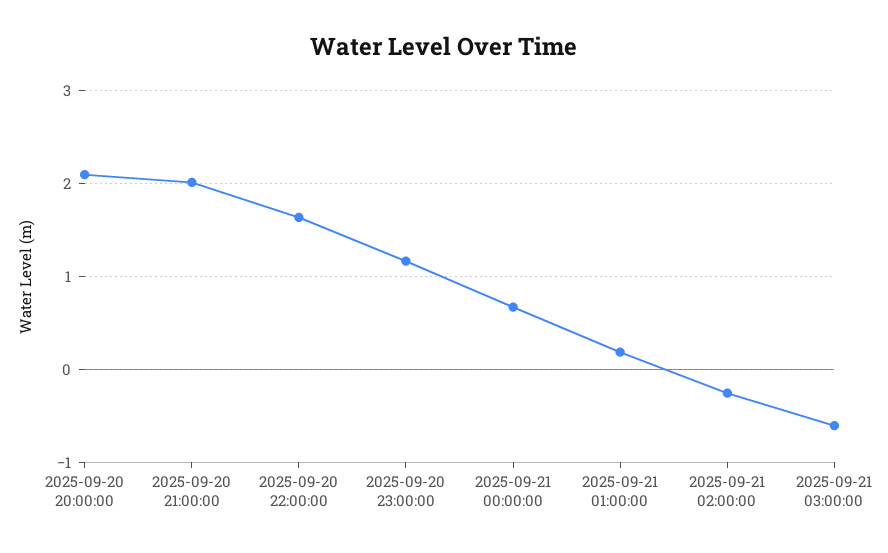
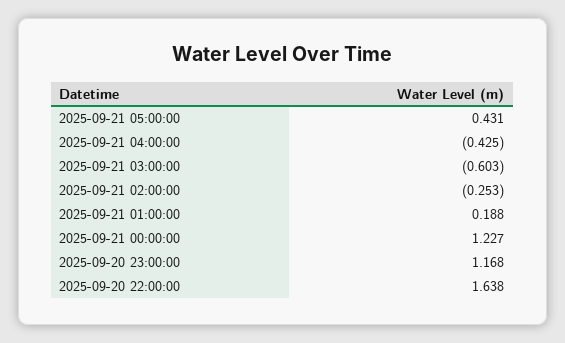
2025-09-20 20:00:00: 2.1 -> none
2025-09-20 21:00:00: 2 -> none
2025-09-21 00:00:00: 0.7 -> 1.227
2025-09-21 05:00:00: none -> 0.431
2025-09-21 04:00:00: none -> -0.425

